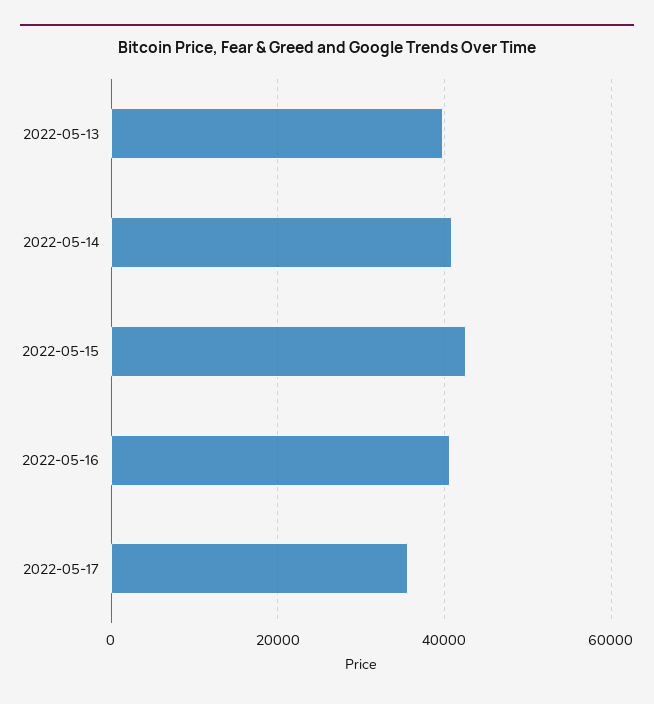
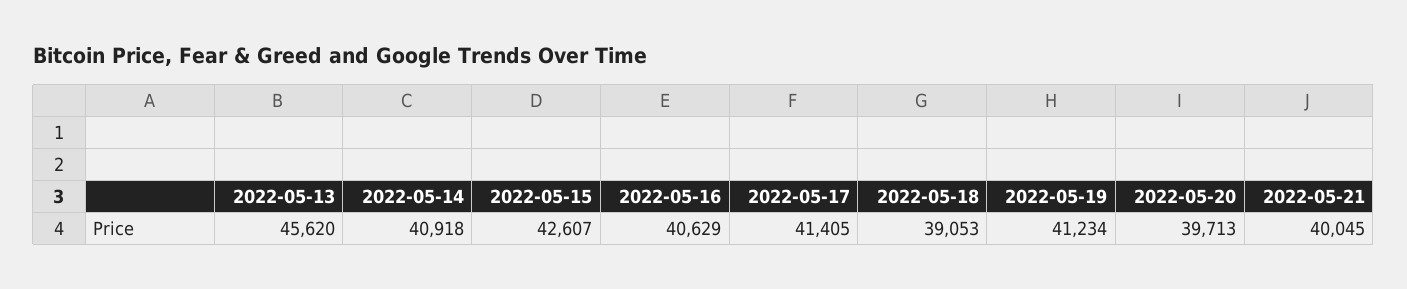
2022-05-13: 40000 -> 45620
2022-05-17: 36000 -> 41405
2022-05-18: none -> 39053
2022-05-19: none -> 41234
2022-05-20: none -> 39713
2022-05-21: none -> 40045

